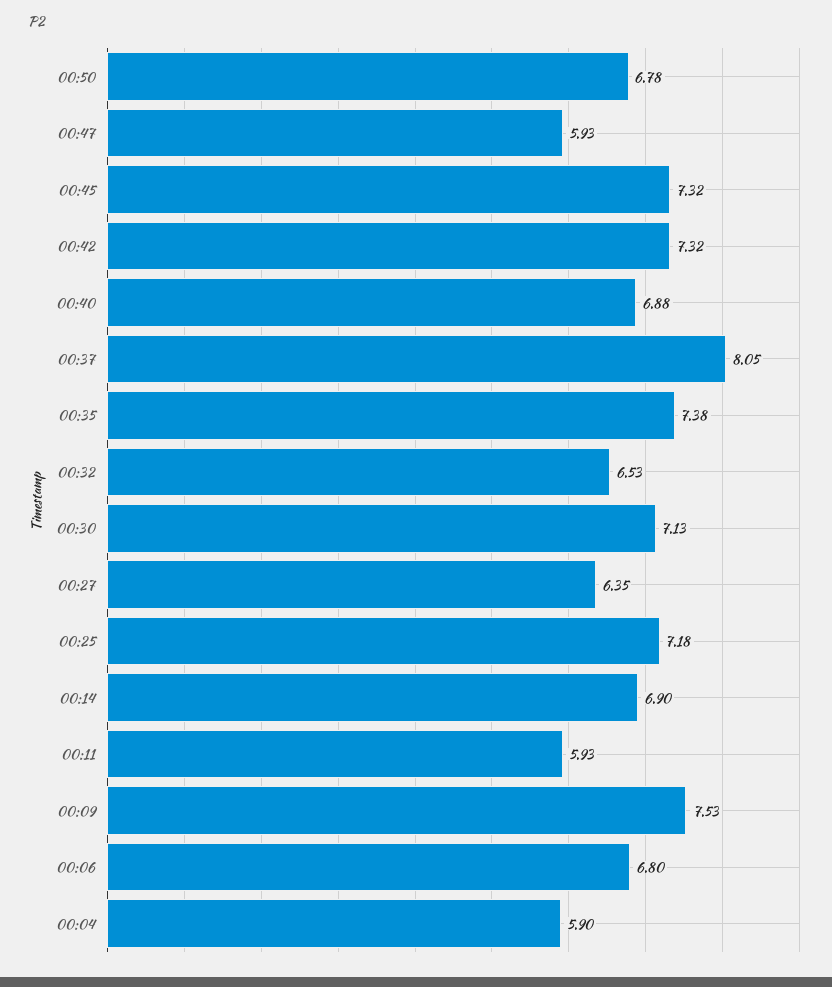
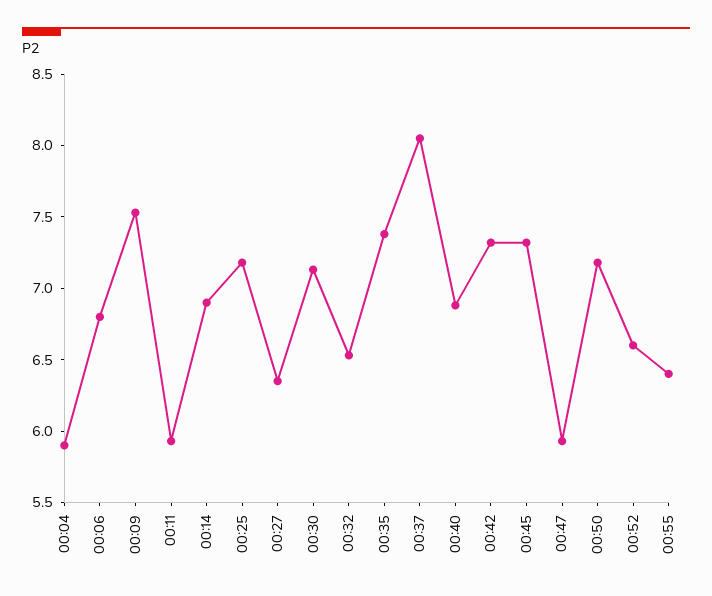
00:50: 6.78 -> 7.2
00:52: none -> 6.6
00:55: none -> 6.4

